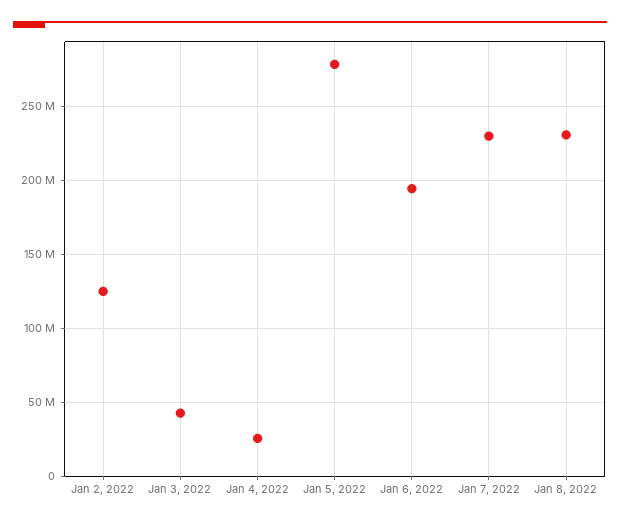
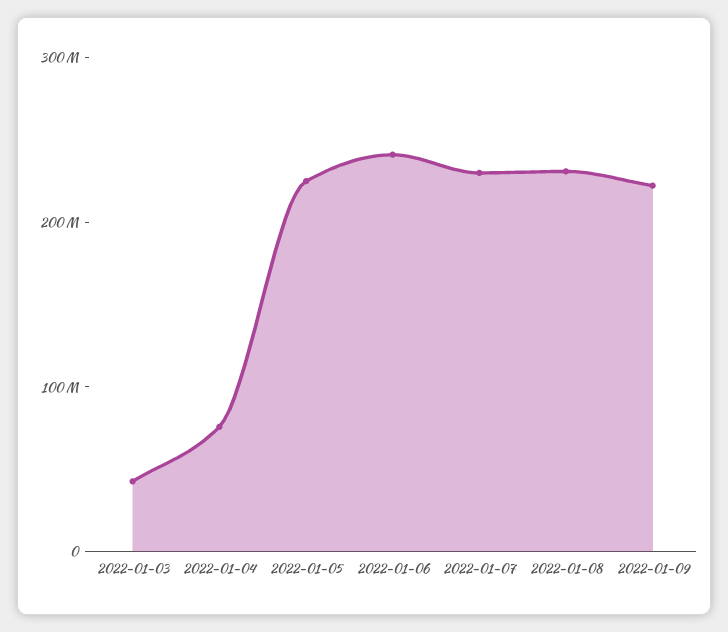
Jan 2, 2022: 125000000 -> none
Jan 4, 2022: 25000000 -> 80000000
Jan 5, 2022: 280000000 -> 220000000
Jan 6, 2022: 195000000 -> 240000000
2022-01-09: none -> 220000000

